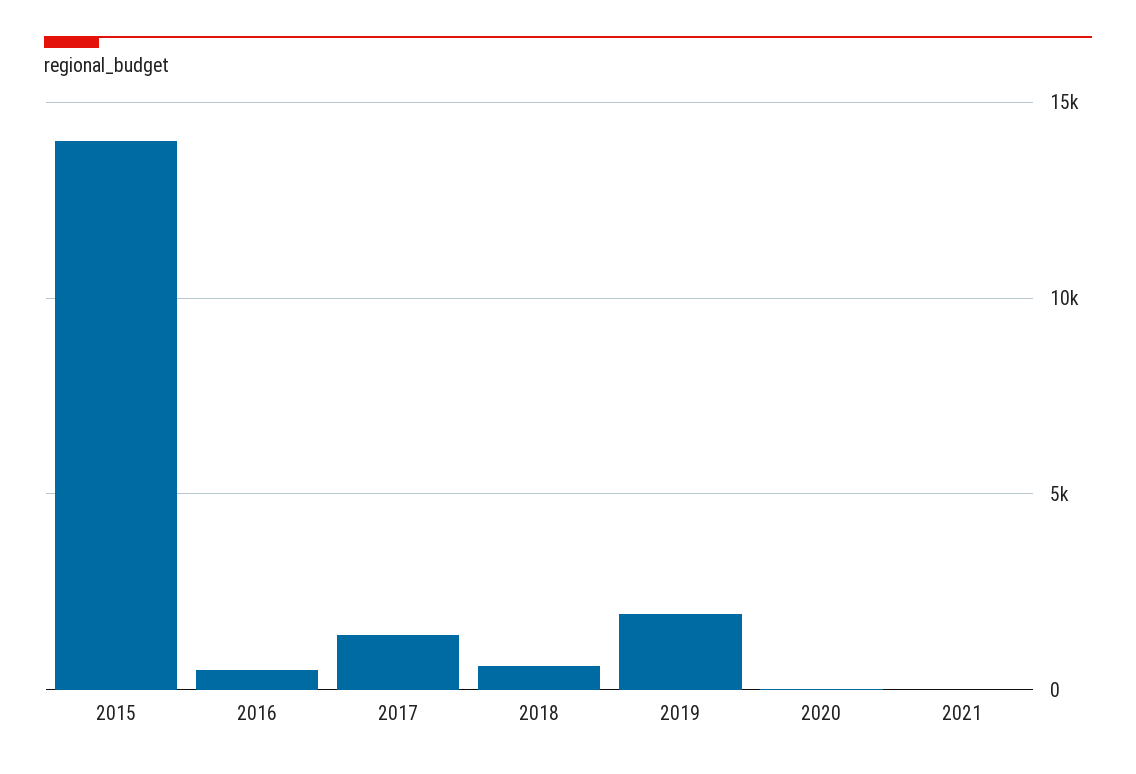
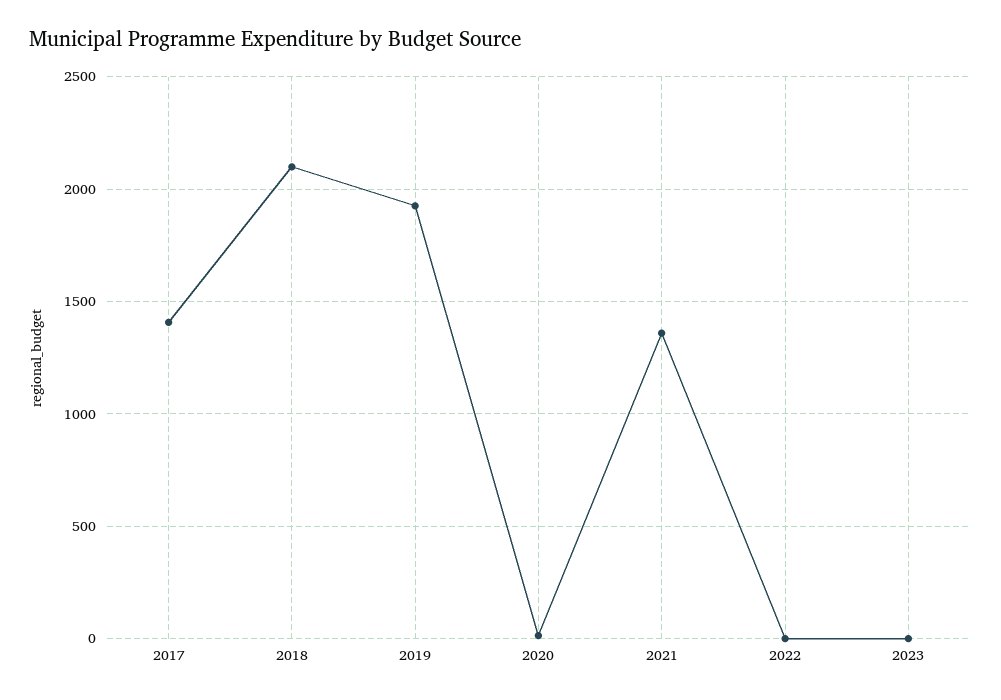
2015: 14000 -> none
2016: 500 -> none
2018: 500 -> 2100
2021: 0 -> 1350
2022: none -> 0
2023: none -> 0

